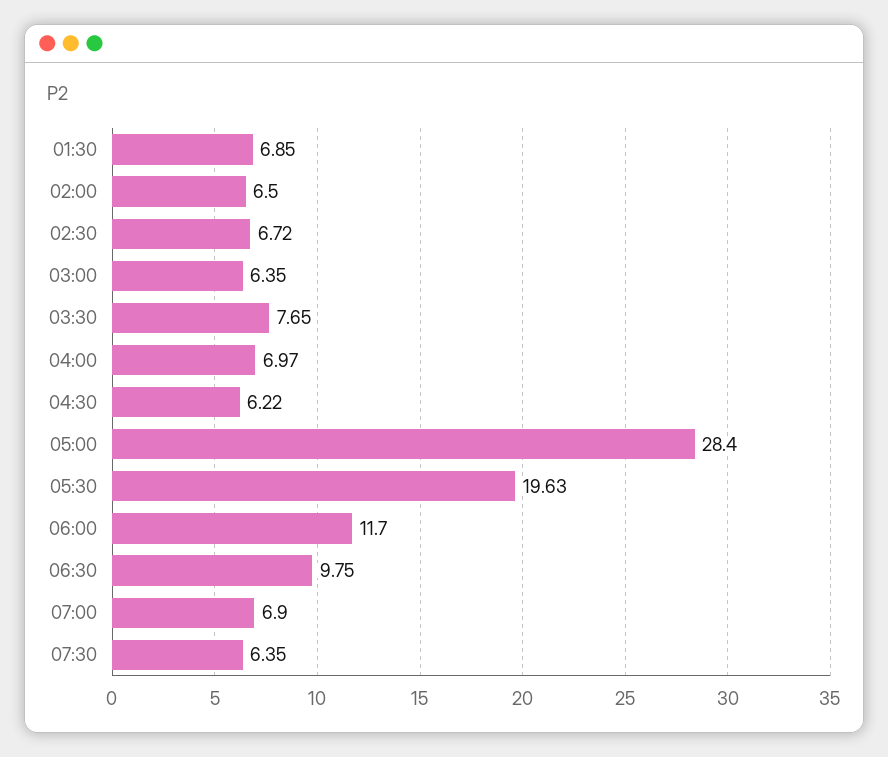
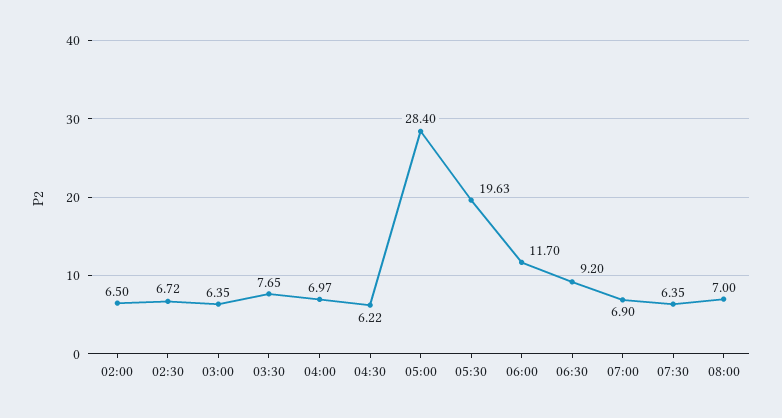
01:30: 6.85 -> none
06:30: 9.75 -> 9.2
08:00: none -> 7

